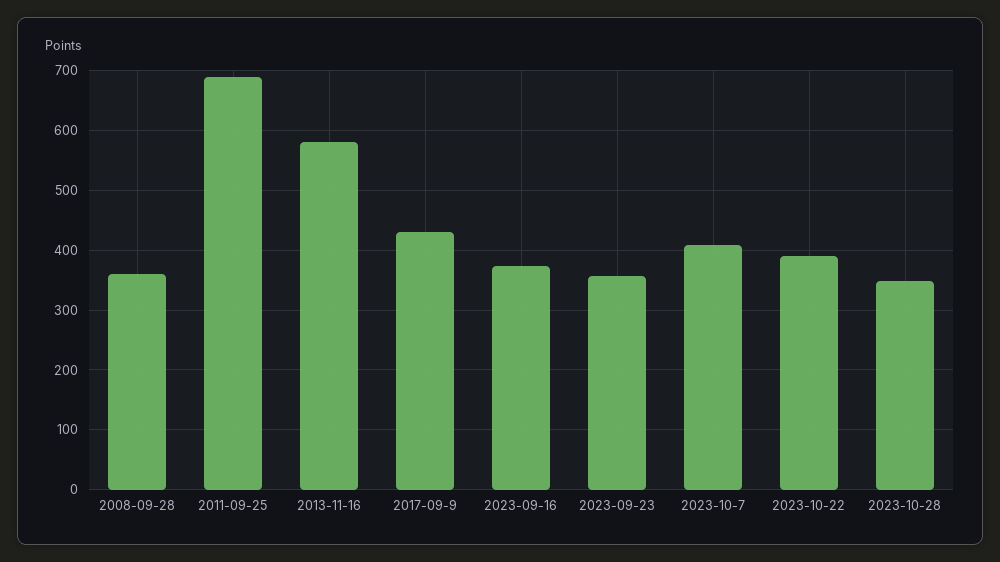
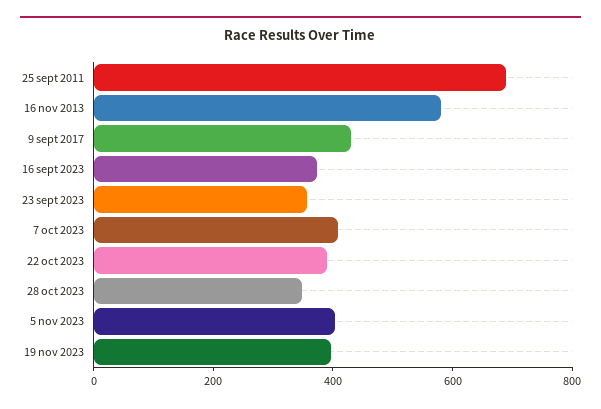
2008-09-28: 360 -> none
5 nov 2023: none -> 400
19 nov 2023: none -> 400

